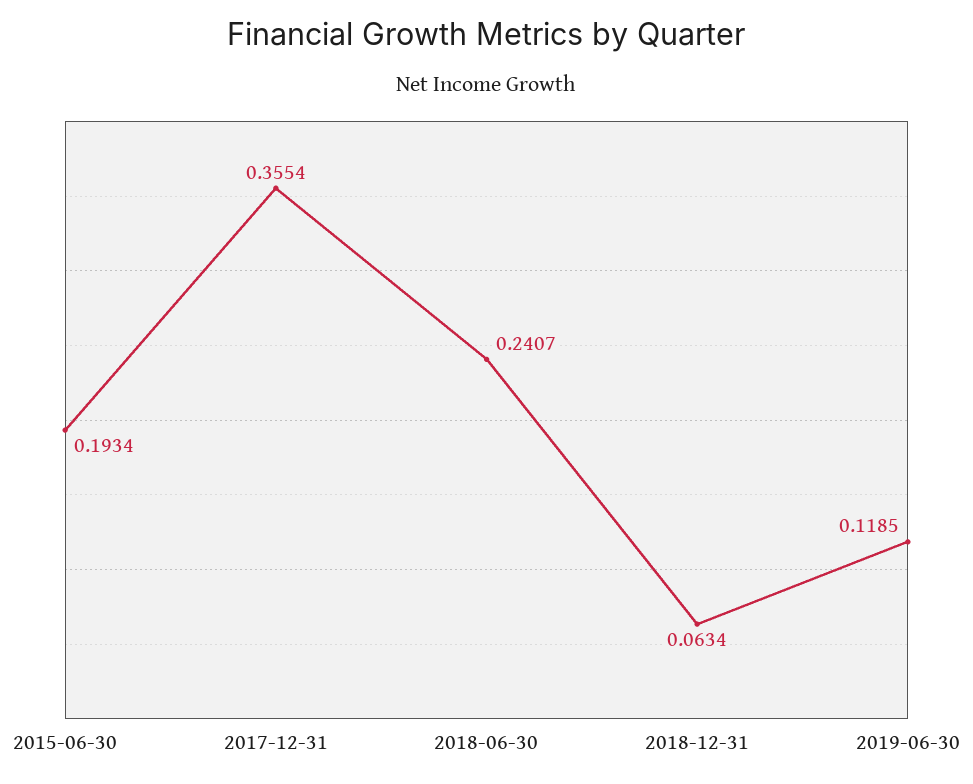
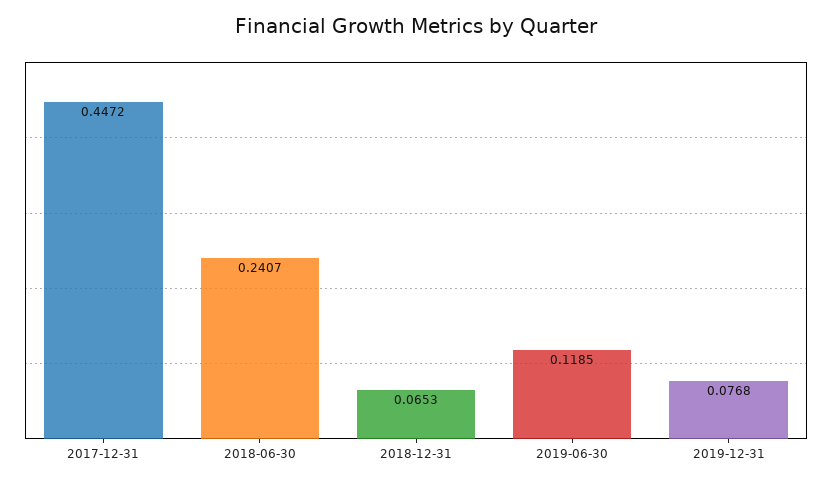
2015-06-30: 0.1934 -> none
2017-12-31: 0.3554 -> 0.4472
2018-12-31: 0.0634 -> 0.0653
2019-12-31: none -> 0.0768

